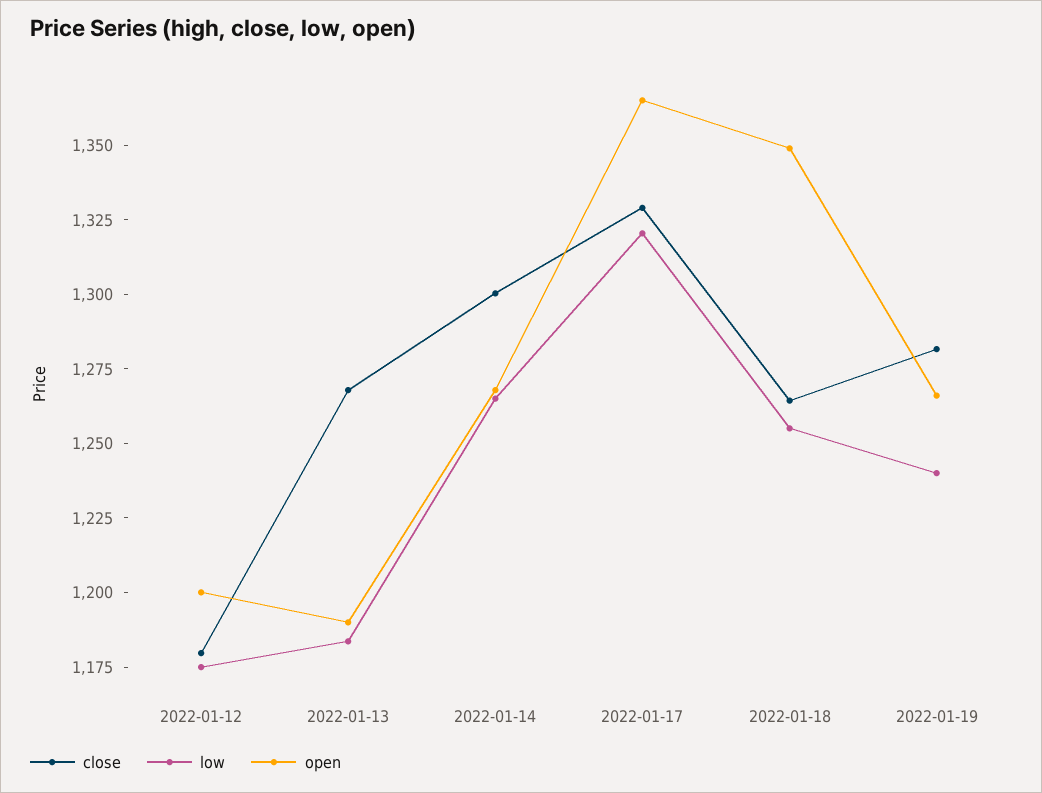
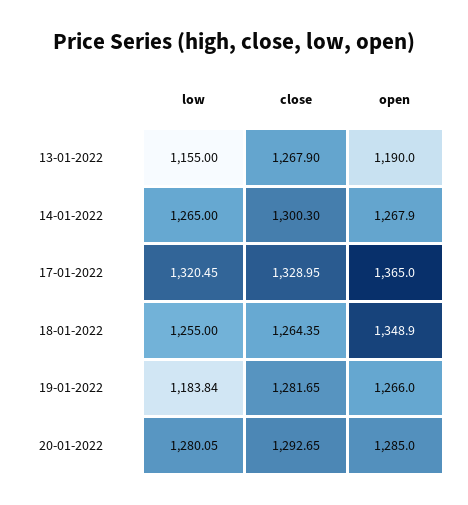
close, 2022-01-12: 1180 -> none
low, 2022-01-12: 1175 -> none
open, 2022-01-12: 1200 -> none
low, 2022-01-13: 1185 -> 1155
low, 2022-01-19: 1240 -> 1183.84
low, 20-01-2022: none -> 1280.05
close, 20-01-2022: none -> 1292.65
open, 20-01-2022: none -> 1285

